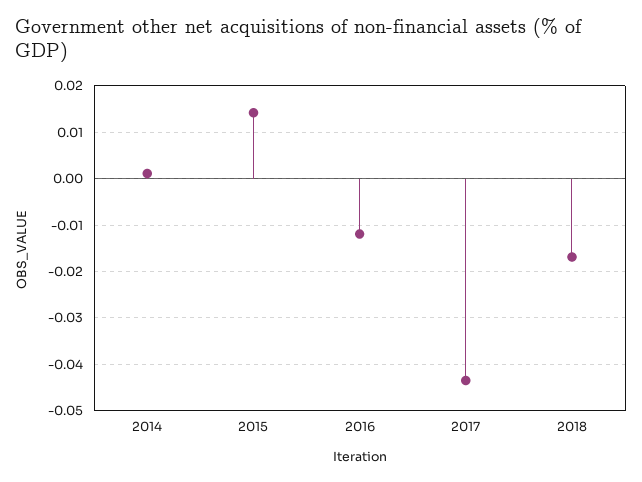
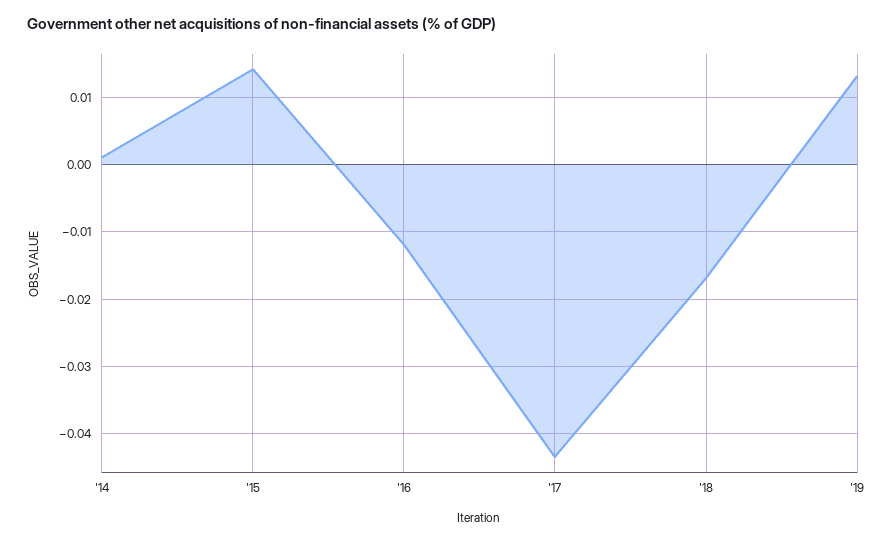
'19: none -> 0.013

